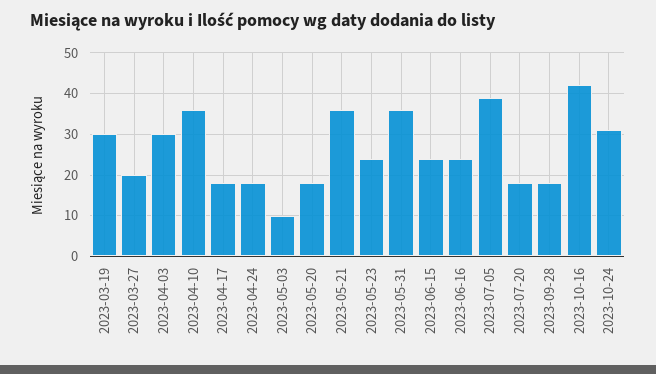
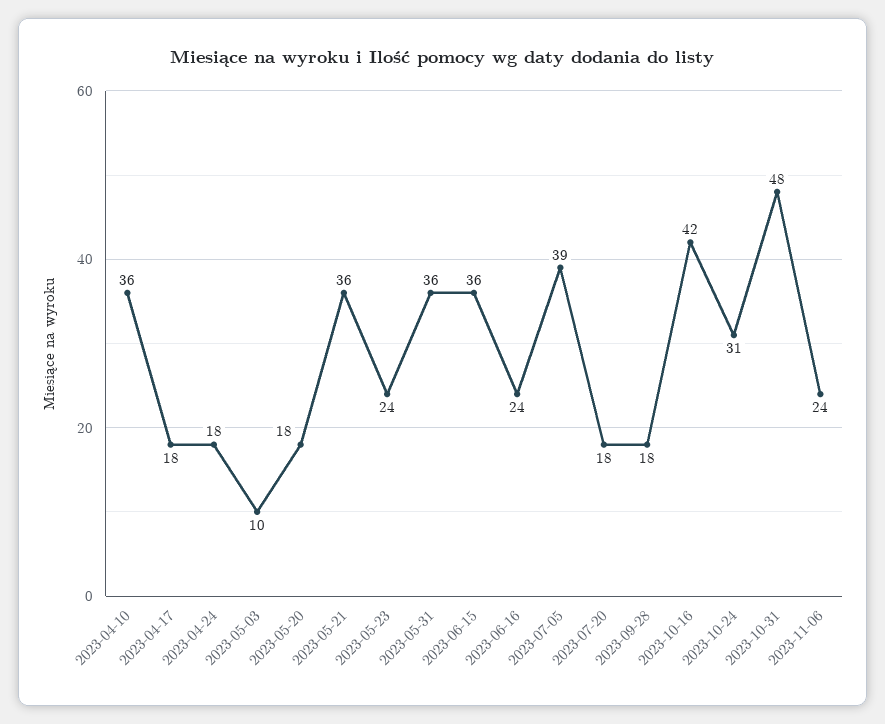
2023-03-19: 30 -> none
2023-03-27: 20 -> none
2023-04-03: 30 -> none
2023-06-15: 25 -> 36
2023-10-31: none -> 48
2023-11-06: none -> 24

